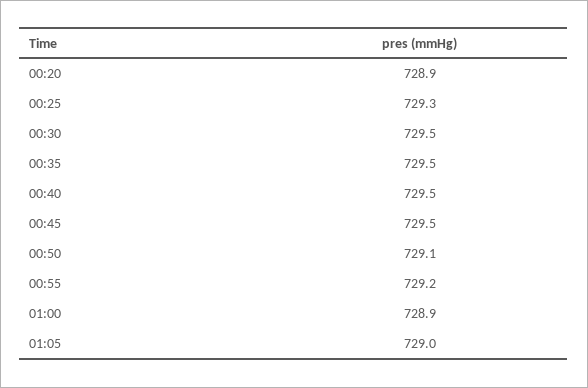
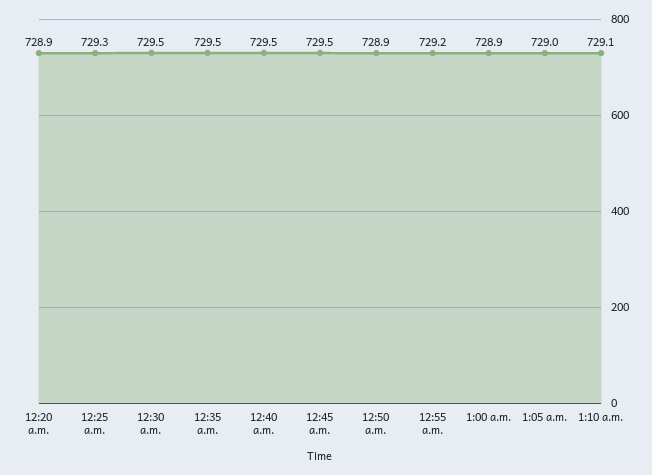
00:50: 729.1 -> 728.9
1:10 a.m.: none -> 729.1

